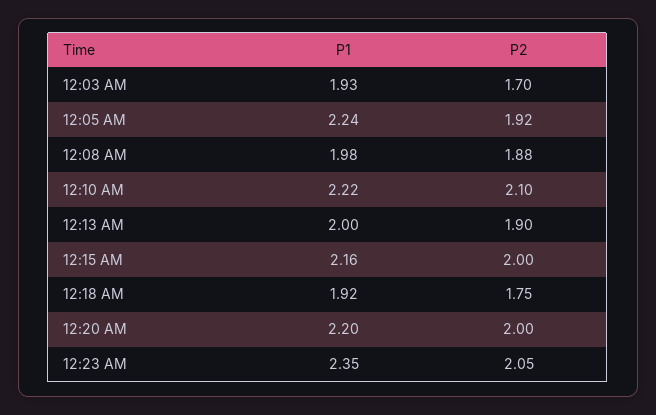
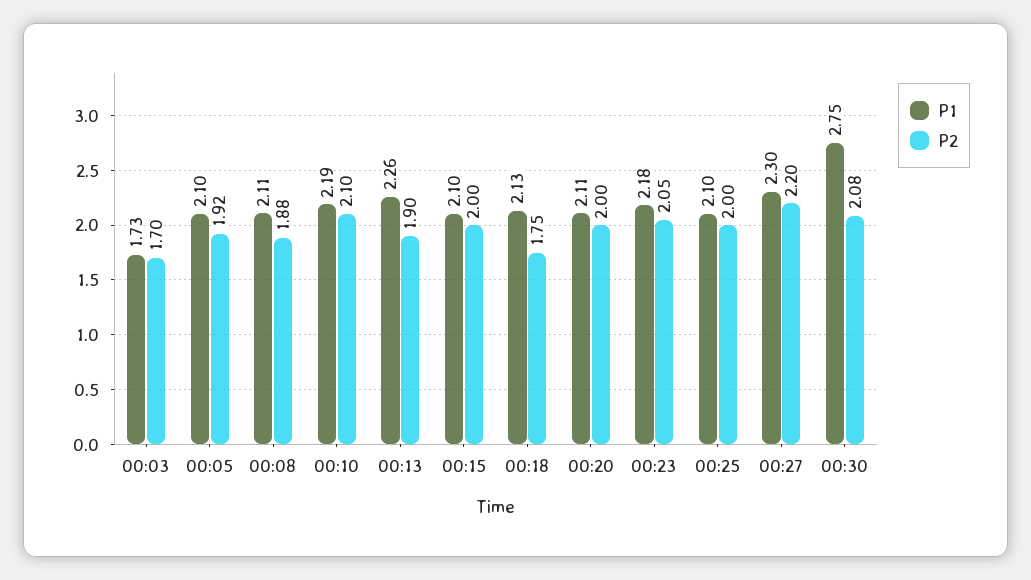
P1, 12:03 AM: 1.93 -> 1.73
P1, 12:05 AM: 2.24 -> 2.1
P1, 12:08 AM: 1.98 -> 2.11
P1, 12:10 AM: 2.22 -> 2.19
P1, 12:13 AM: 2 -> 2.26
P1, 12:15 AM: 2.16 -> 2.1
P1, 12:18 AM: 1.92 -> 2.13
P1, 12:20 AM: 2.2 -> 2.11
P1, 12:23 AM: 2.35 -> 2.18
P1, 00:25: none -> 2.1
P2, 00:25: none -> 2
P1, 00:27: none -> 2.3
P2, 00:27: none -> 2.2
P1, 00:30: none -> 2.75
P2, 00:30: none -> 2.08

